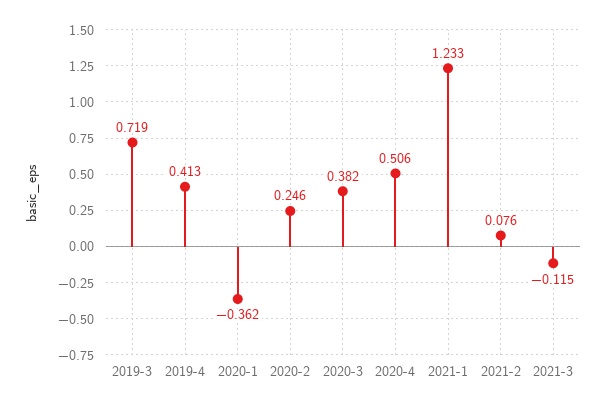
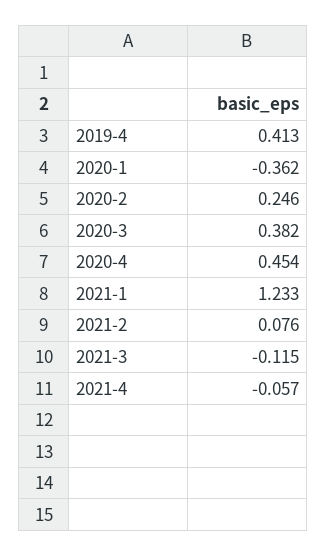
2019-3: 0.719 -> none
2020-4: 0.506 -> 0.454
2021-4: none -> -0.057

